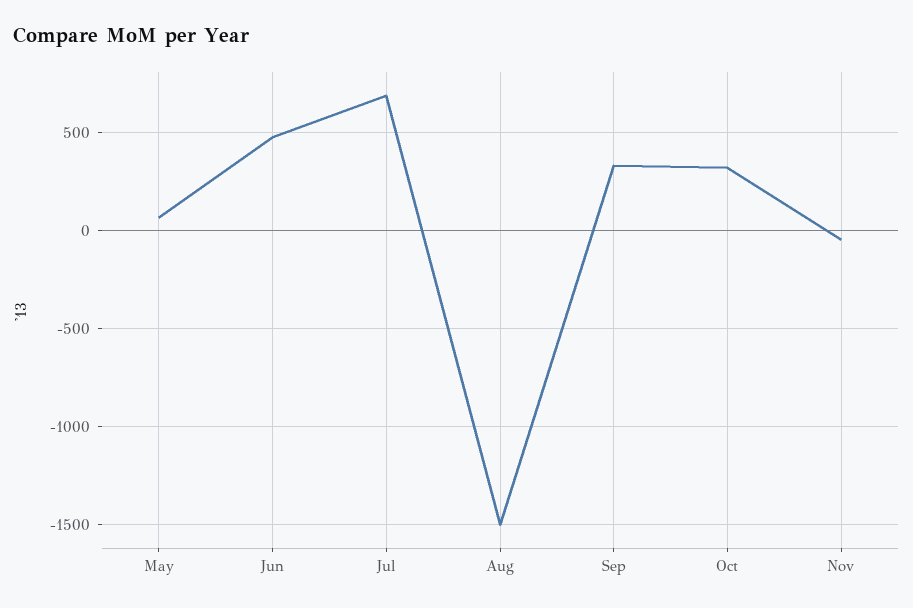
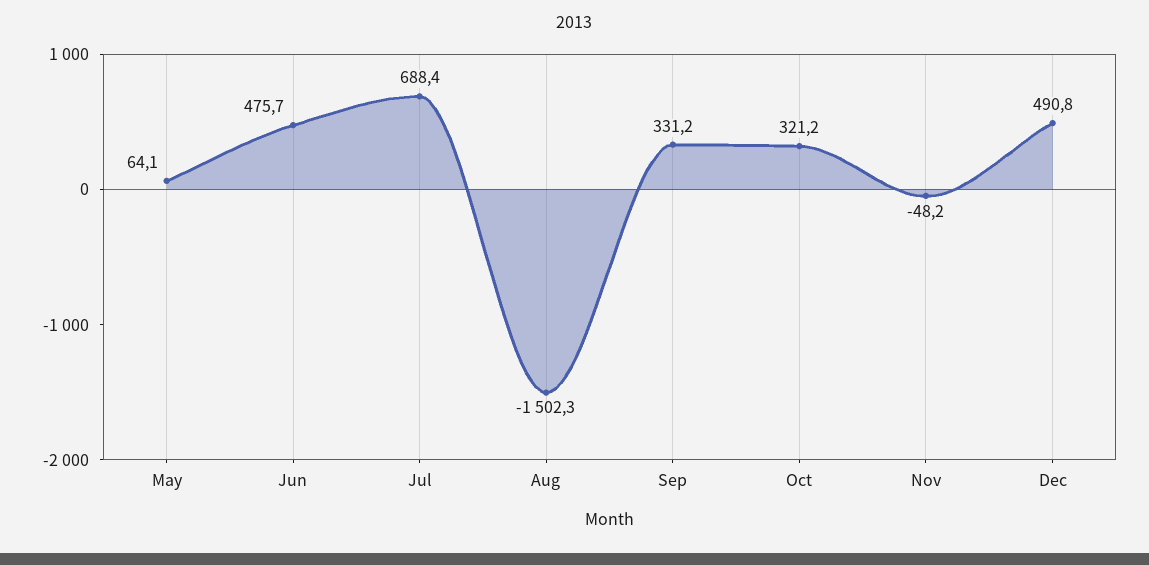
Dec: none -> 490.8

